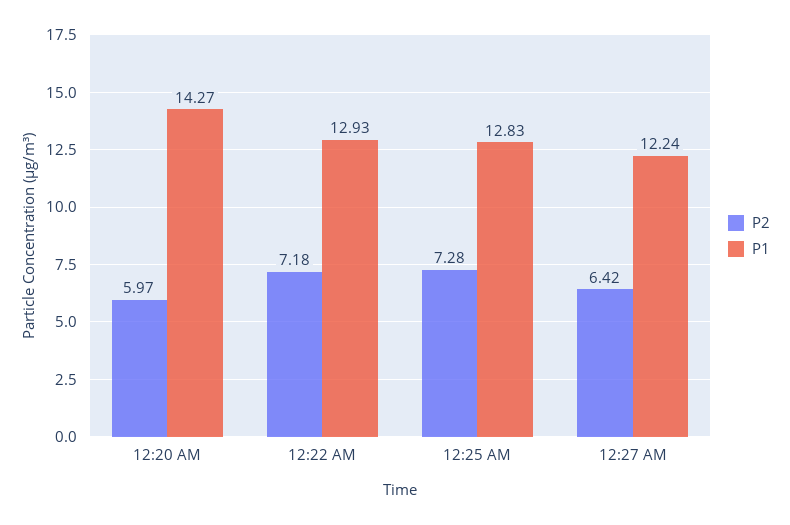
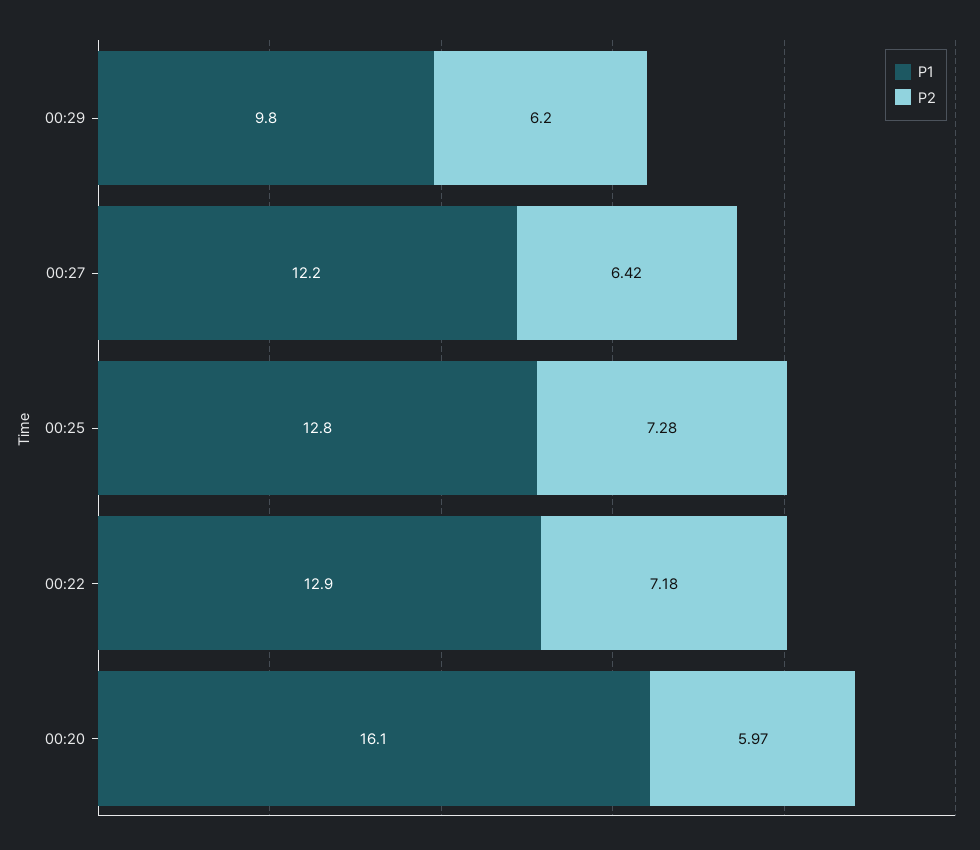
P1, 12:20 AM: 14.27 -> 16.1
P1, 00:29: none -> 9.8
P2, 00:29: none -> 6.2

